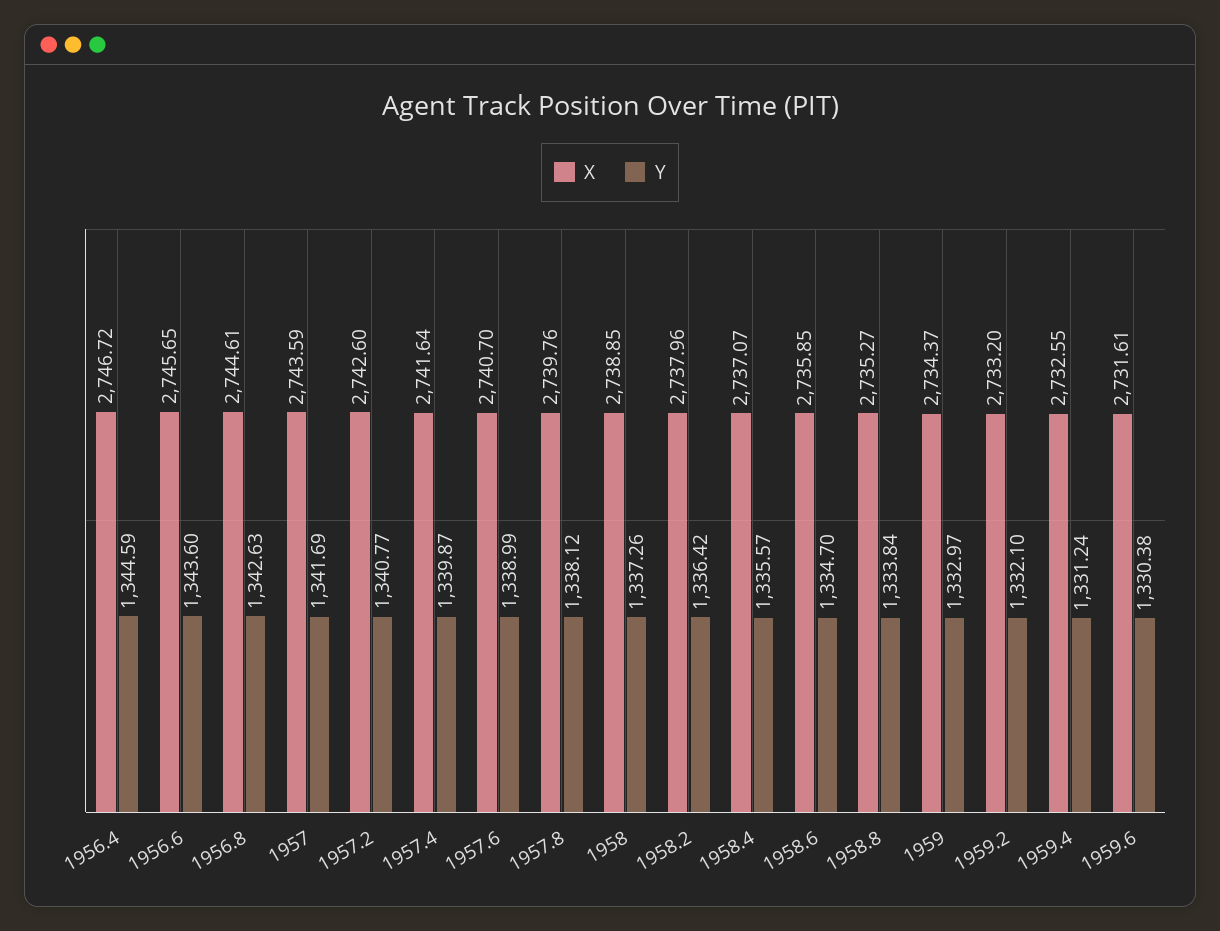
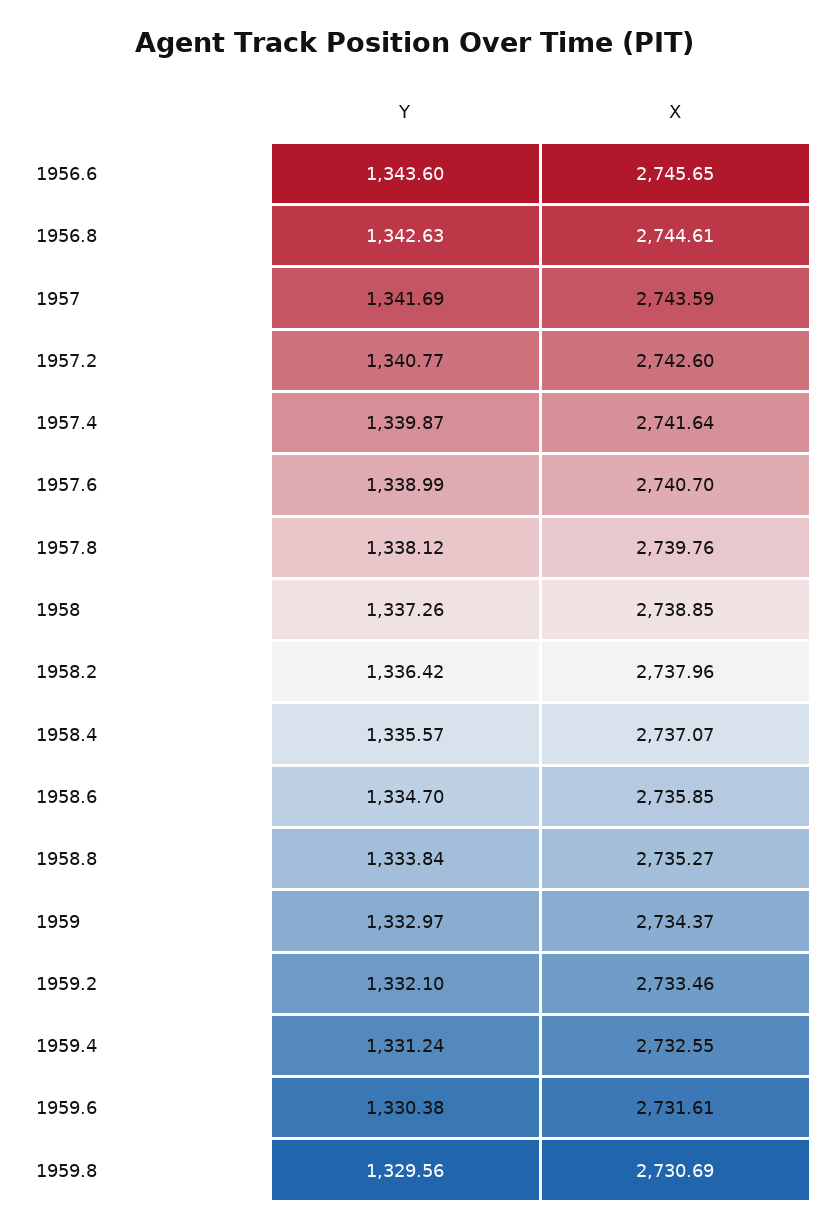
X, 1956.4: 2746.72 -> none
Y, 1956.4: 1344.59 -> none
X, 1959.2: 2733.2 -> 2733.46
Y, 1959.8: none -> 1329.56
X, 1959.8: none -> 2730.69

